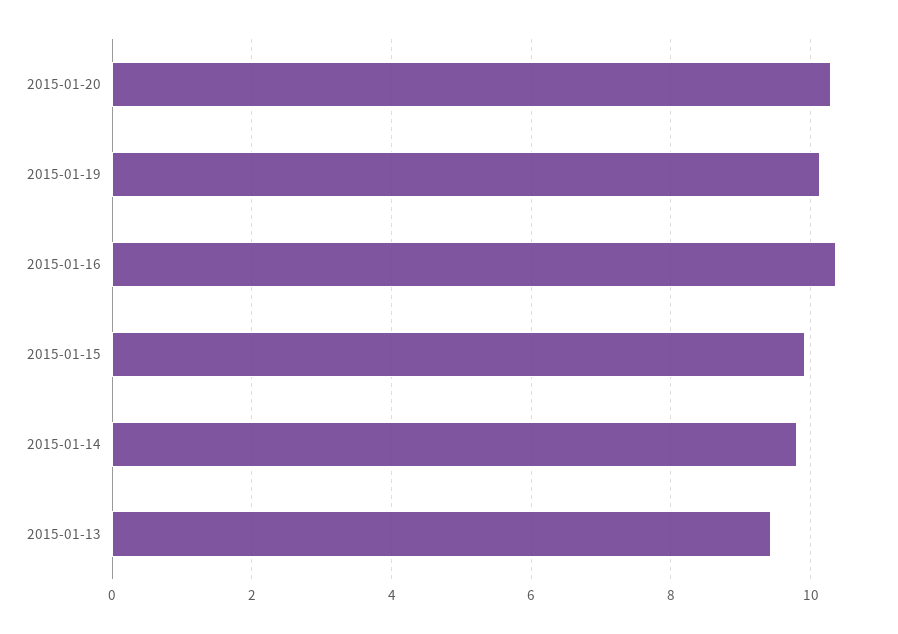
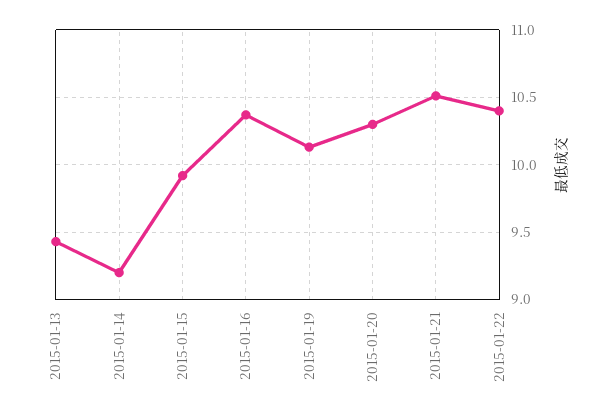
2015-01-14: 9.8 -> 9.2
2015-01-21: none -> 10.5
2015-01-22: none -> 10.4

